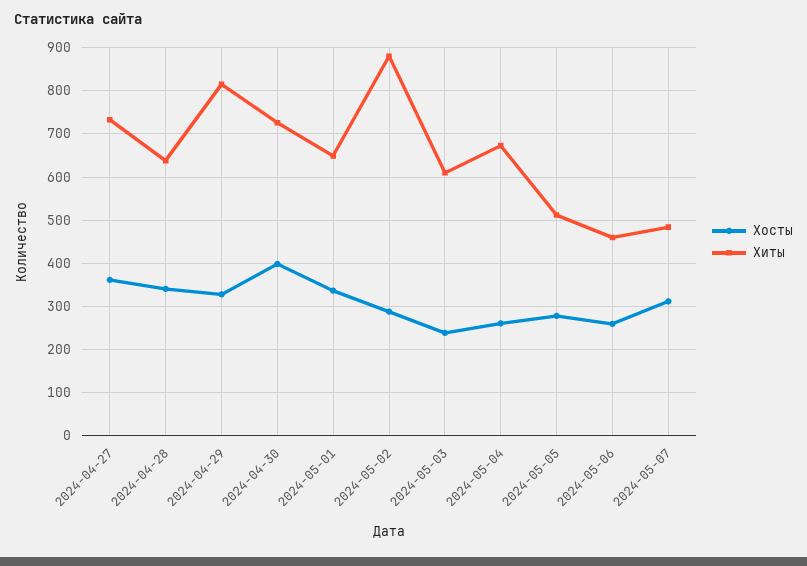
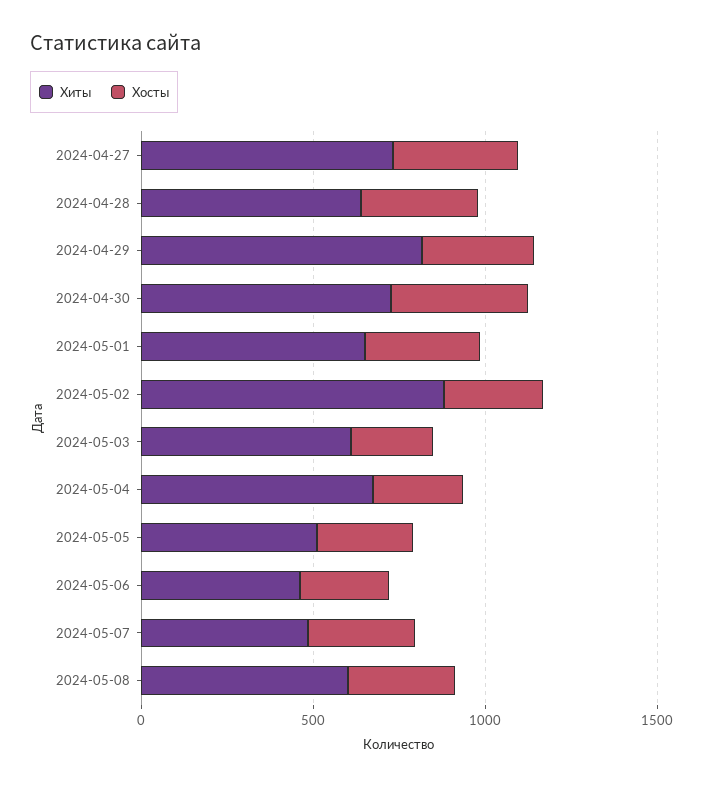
Хиты, 2024-05-08: none -> 600
Хосты, 2024-05-08: none -> 300

